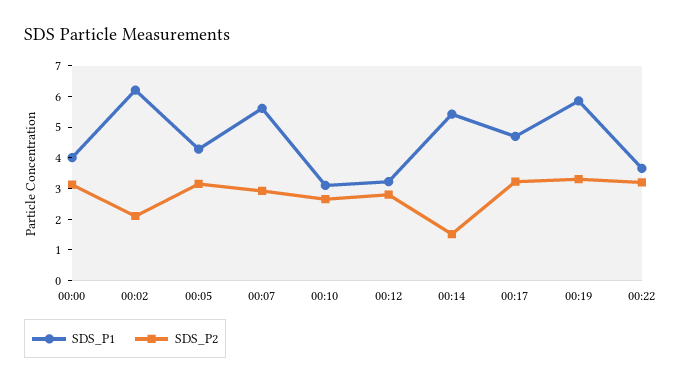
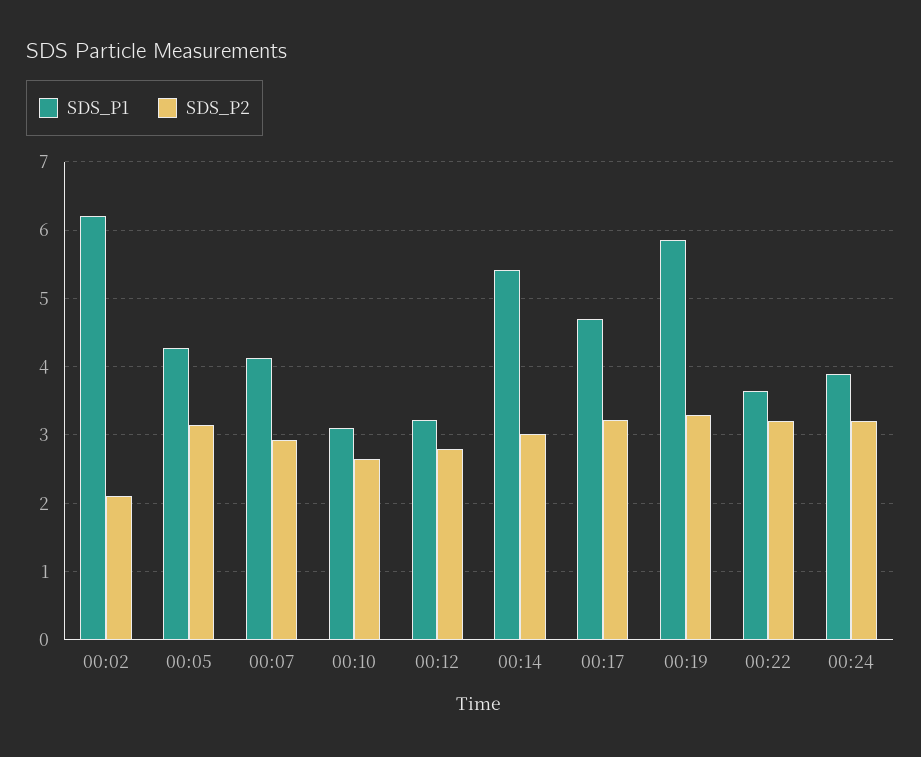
SDS_P1, 00:00: 4 -> none
SDS_P2, 00:00: 3 -> none
SDS_P1, 00:07: 5.5 -> 4.1
SDS_P2, 00:14: 1.5 -> 3
SDS_P1, 00:24: none -> 3.9
SDS_P2, 00:24: none -> 3.2

